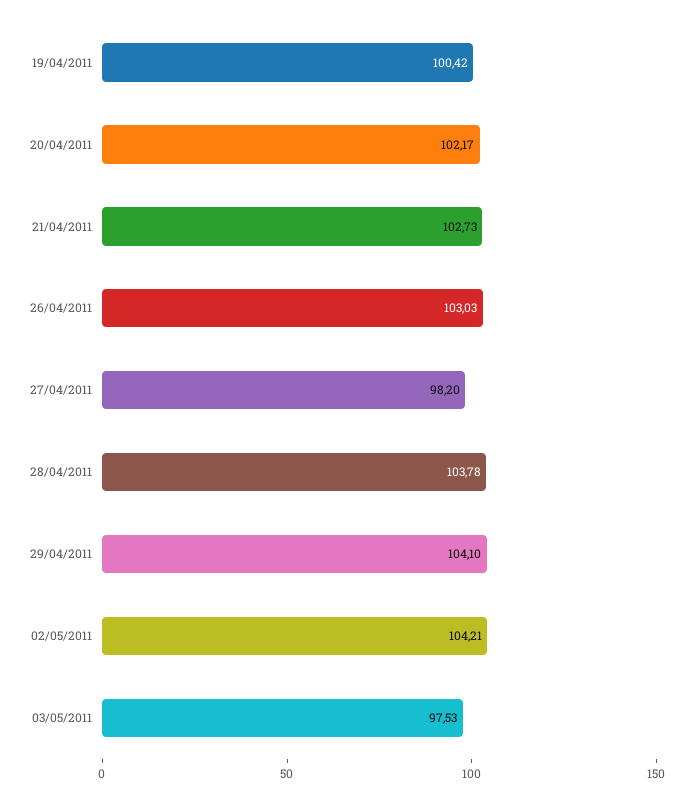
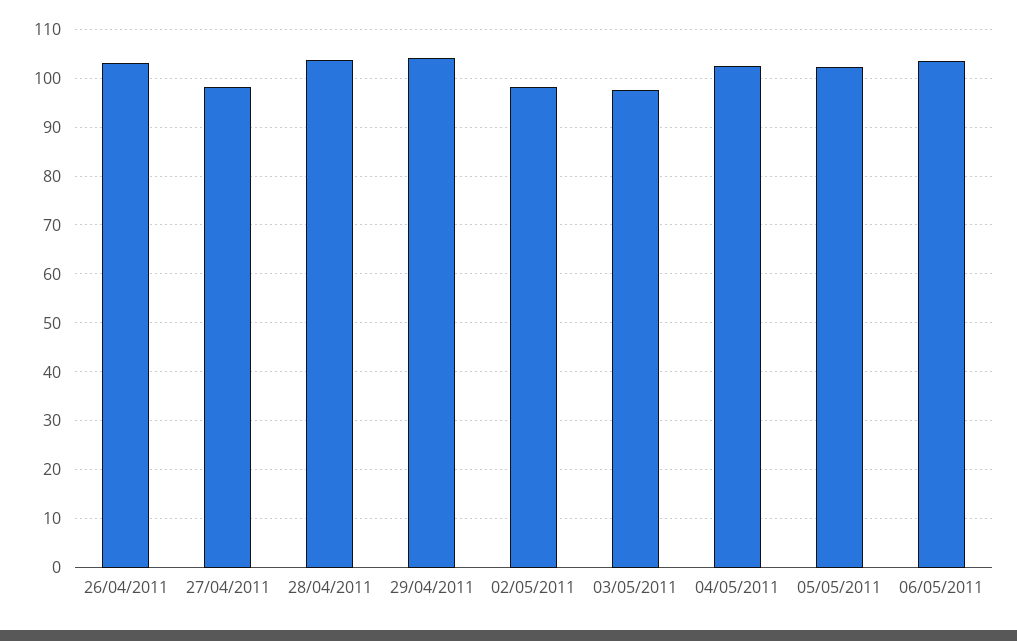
19/04/2011: 100.42 -> none
20/04/2011: 102.17 -> none
21/04/2011: 102.73 -> none
02/05/2011: 104.21 -> 98
04/05/2011: none -> 102
05/05/2011: none -> 102
06/05/2011: none -> 104

